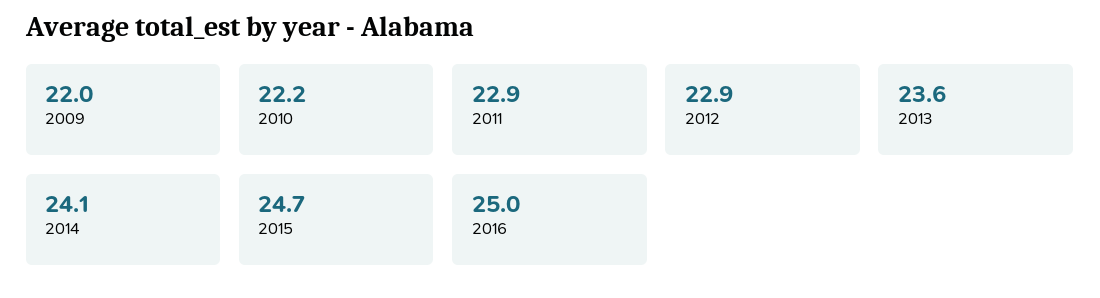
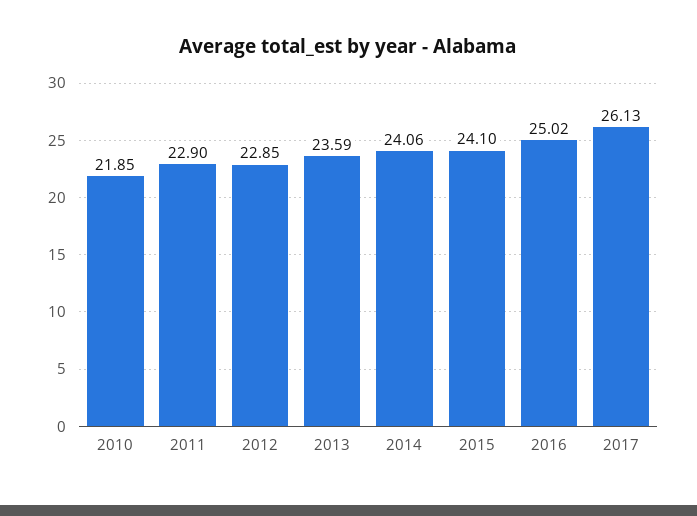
2009: 22 -> none
2010: 22.2 -> 21.85
2015: 24.7 -> 24.1
2017: none -> 26.13

